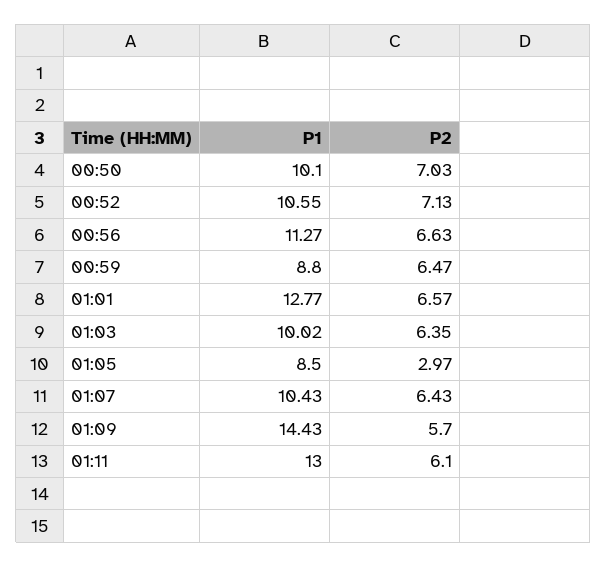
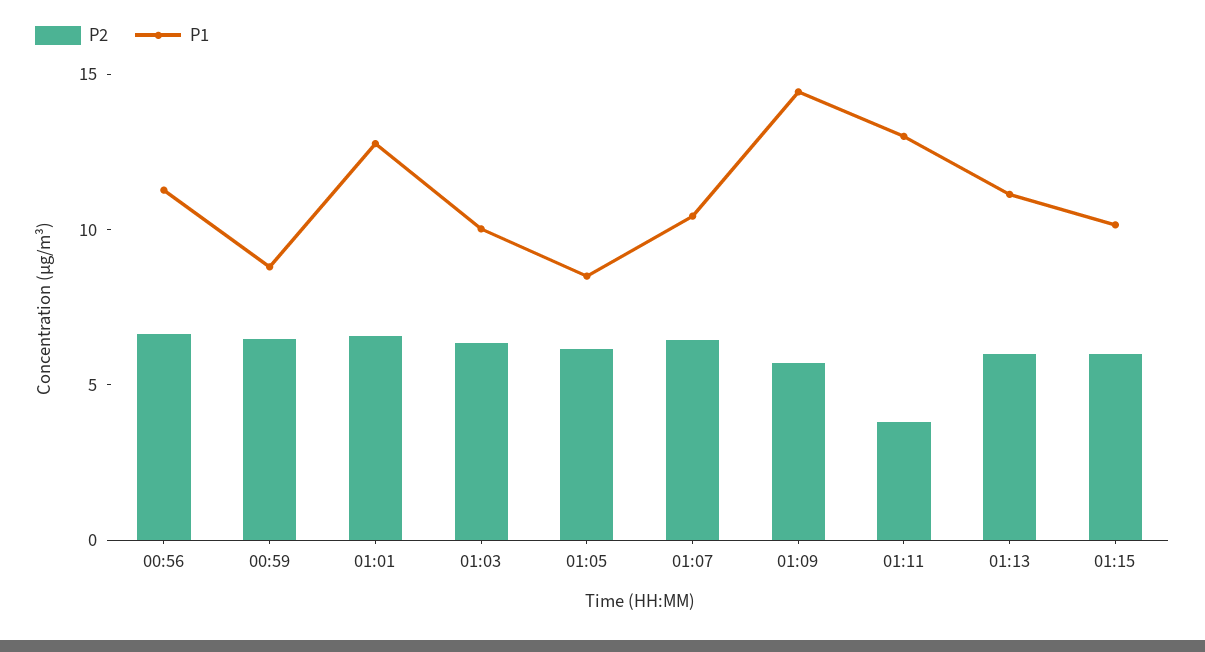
P1, 00:50: 10.1 -> none
P2, 00:50: 7.03 -> none
P1, 00:52: 10.55 -> none
P2, 00:52: 7.13 -> none
P2, 01:05: 2.97 -> 6
P2, 01:11: 6.1 -> 4
P2, 01:13: none -> 6
P1, 01:13: none -> 11
P2, 01:15: none -> 6
P1, 01:15: none -> 10

